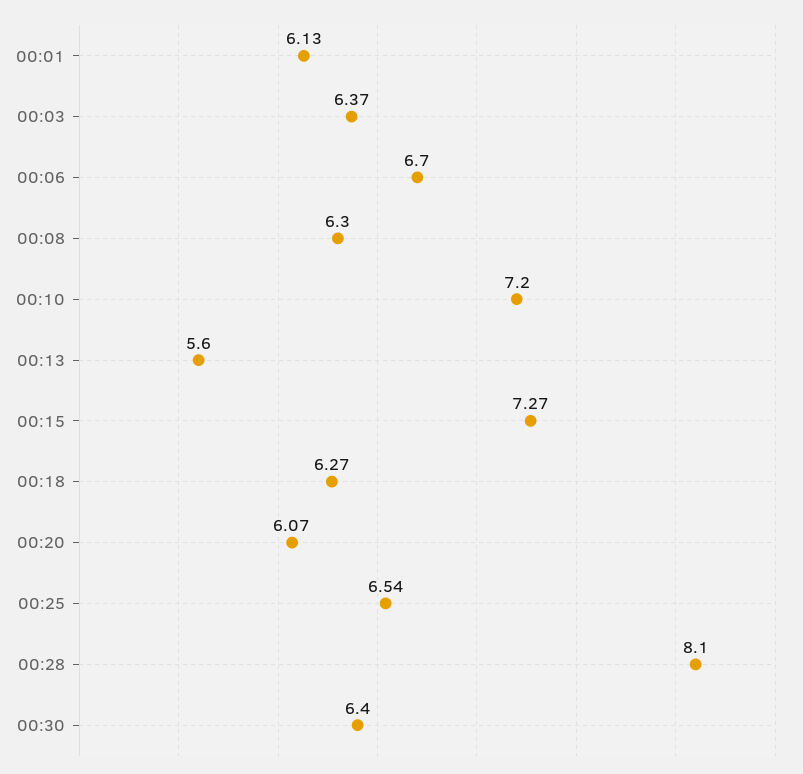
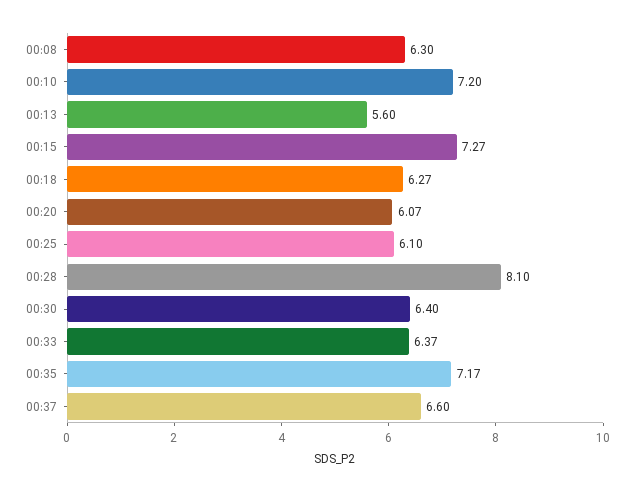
00:01: 6.13 -> none
00:03: 6.37 -> none
00:06: 6.7 -> none
00:25: 6.54 -> 6.1
00:33: none -> 6.37
00:35: none -> 7.17
00:37: none -> 6.6

